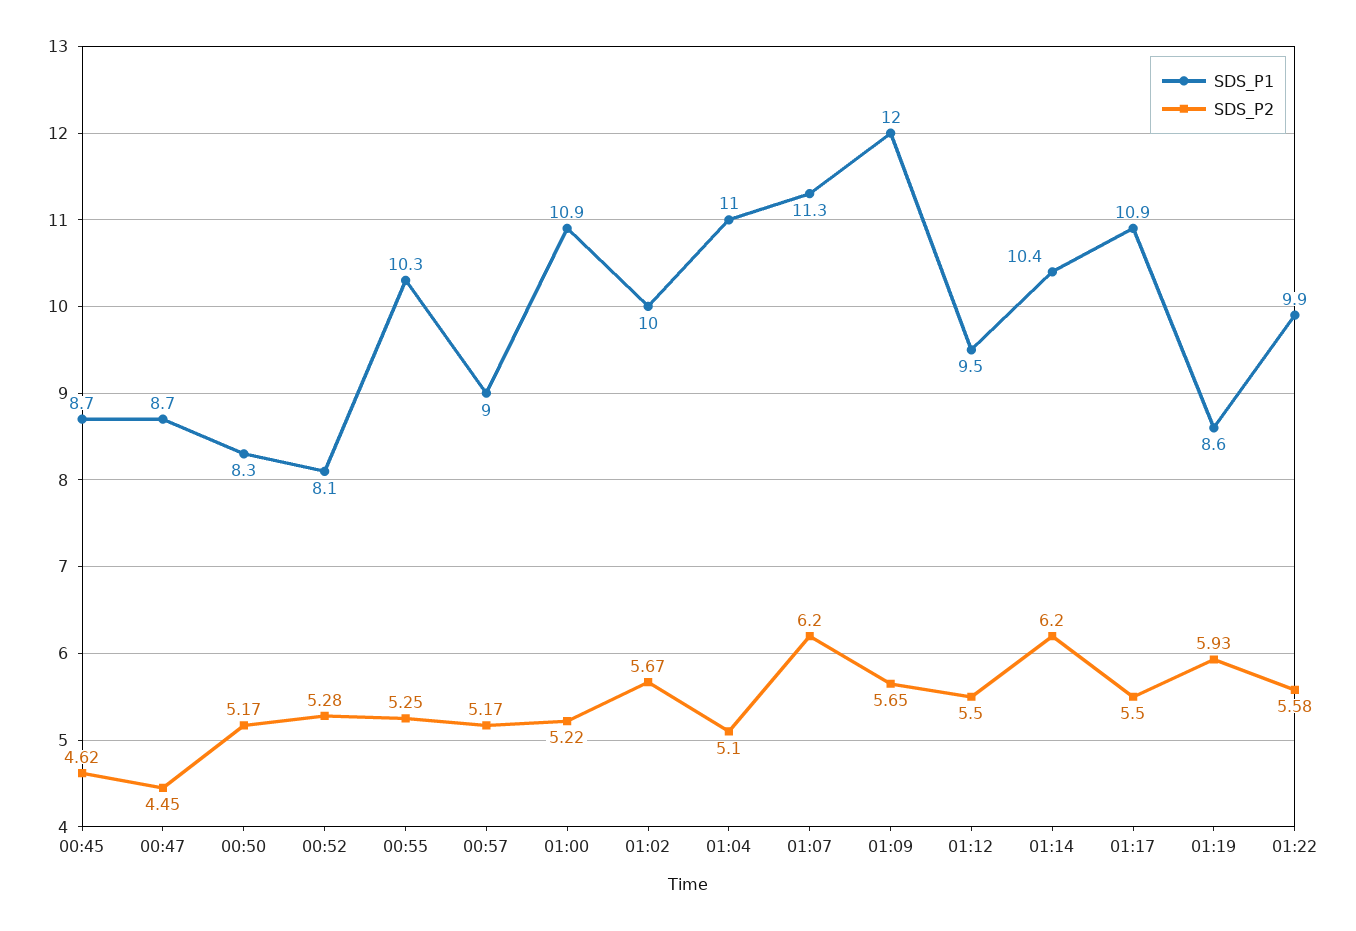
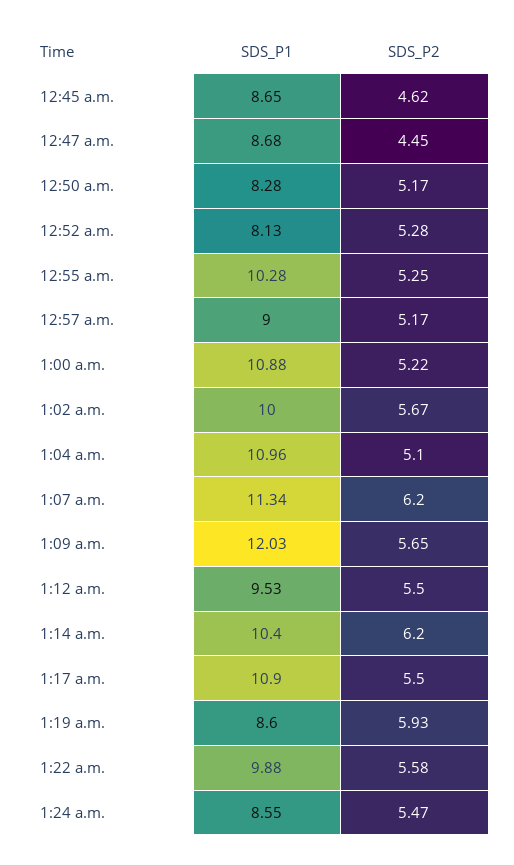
SDS_P1, 1:24 a.m.: none -> 8.55
SDS_P2, 1:24 a.m.: none -> 5.47

